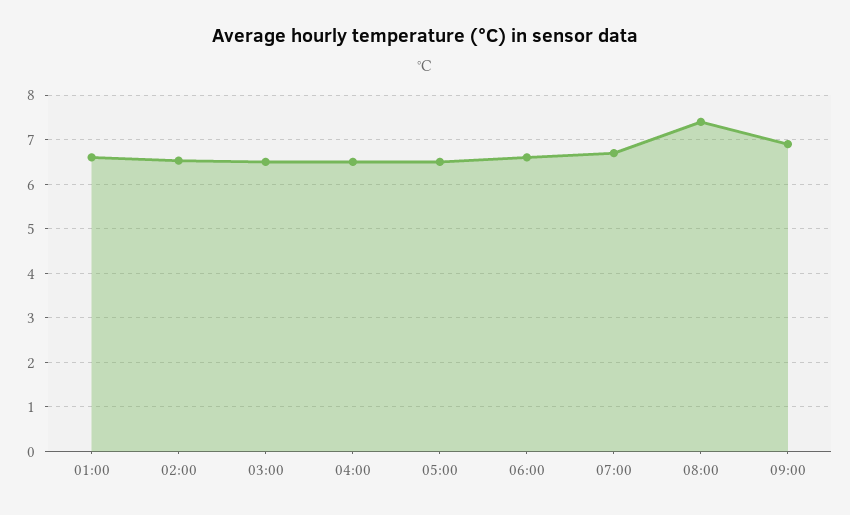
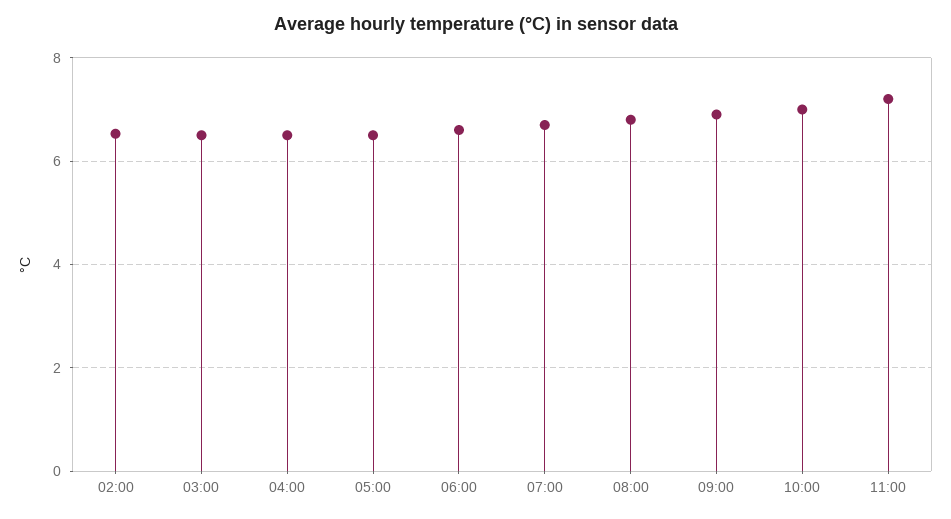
01:00: 6.6 -> none
08:00: 7.4 -> 6.8
10:00: none -> 7
11:00: none -> 7.2

